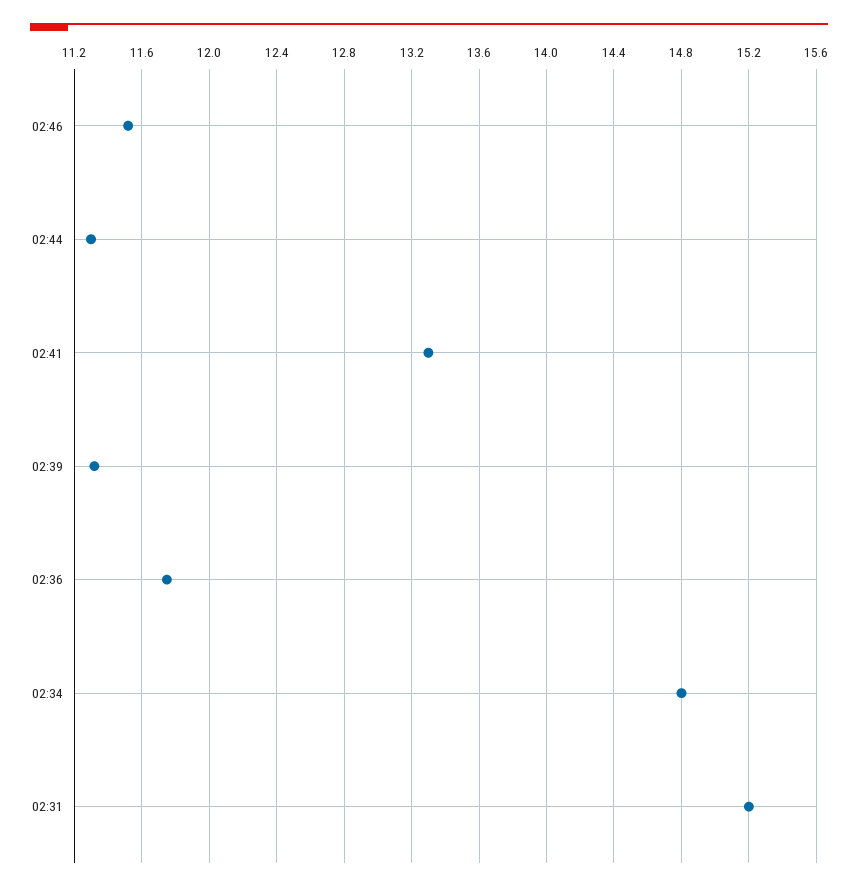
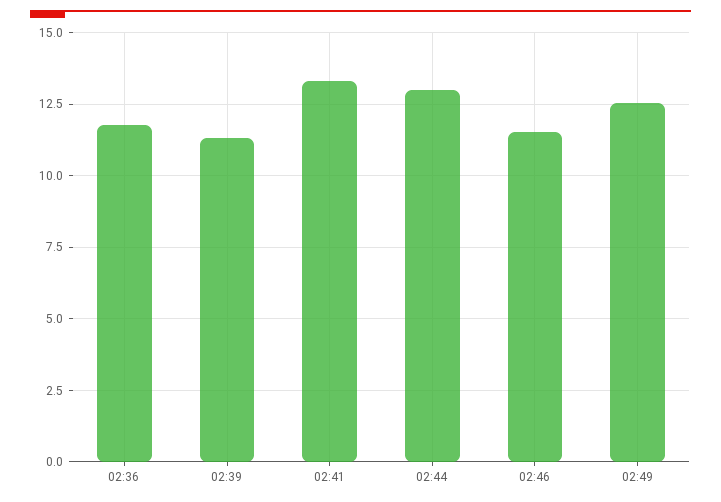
02:44: 11.3 -> 13
02:34: 14.8 -> none
02:31: 15.2 -> none
02:49: none -> 12.5

